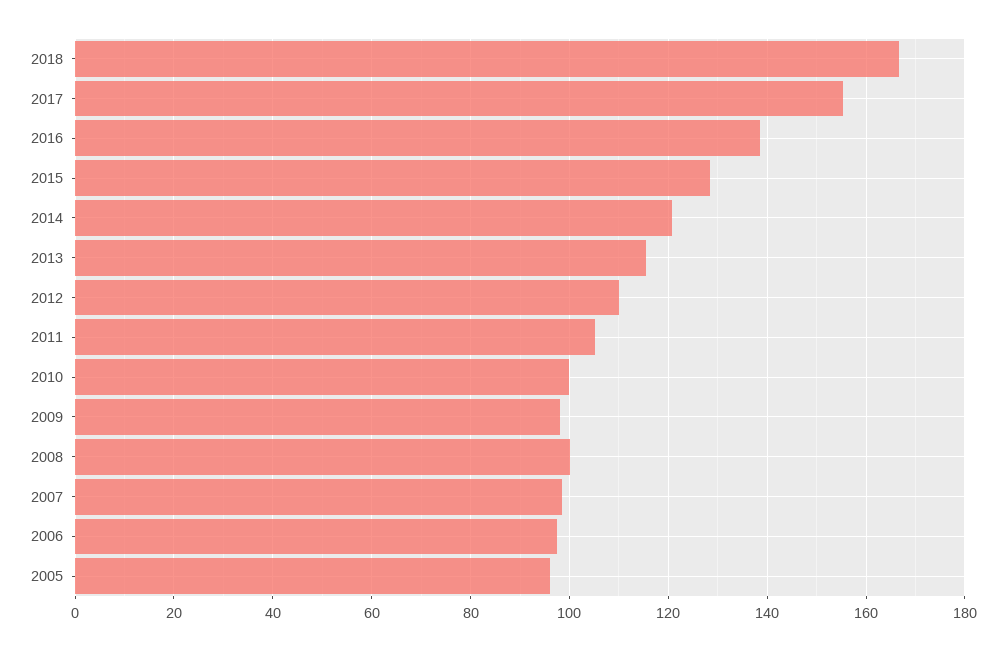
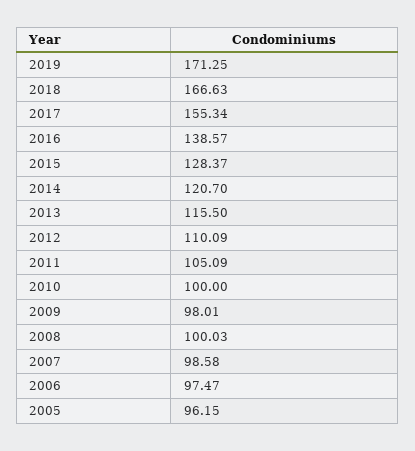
2019: none -> 171.25

